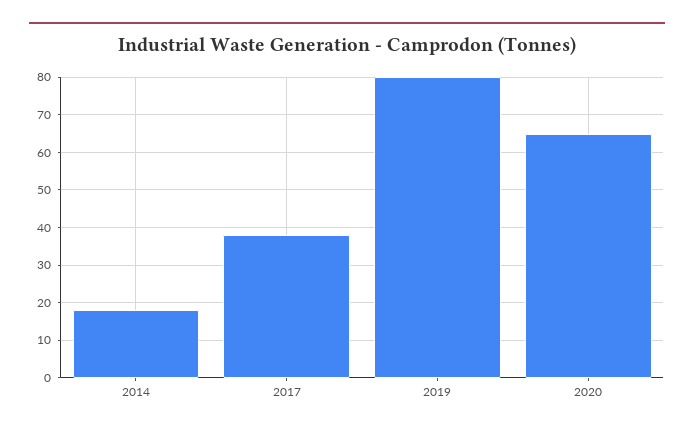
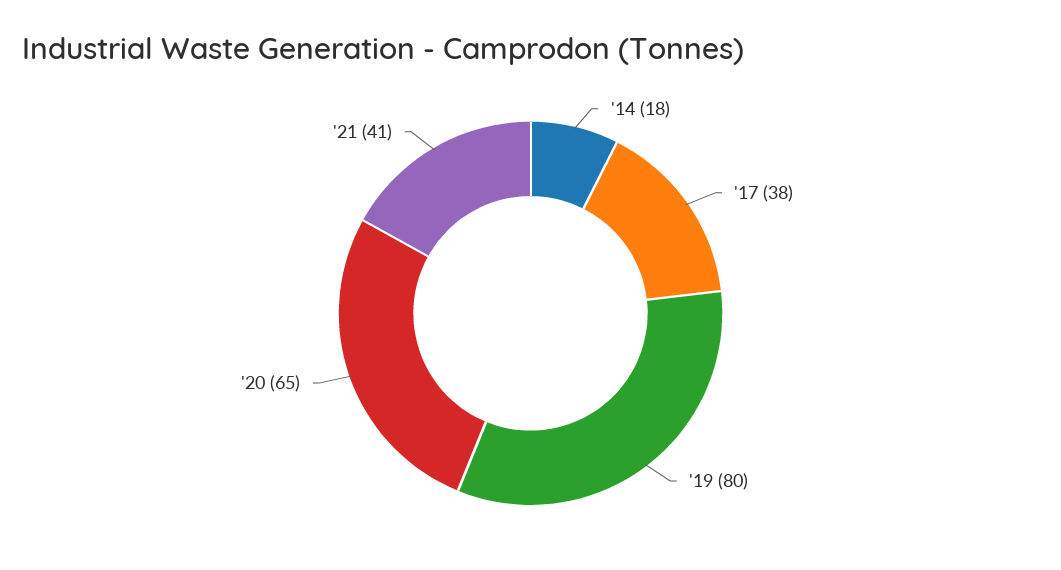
'21: none -> 41

